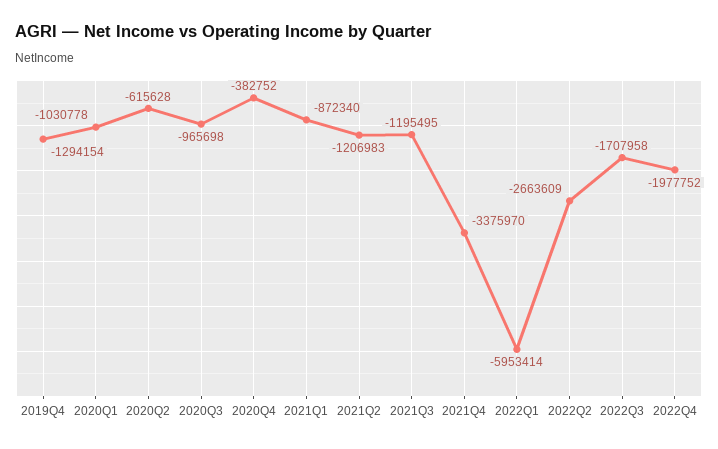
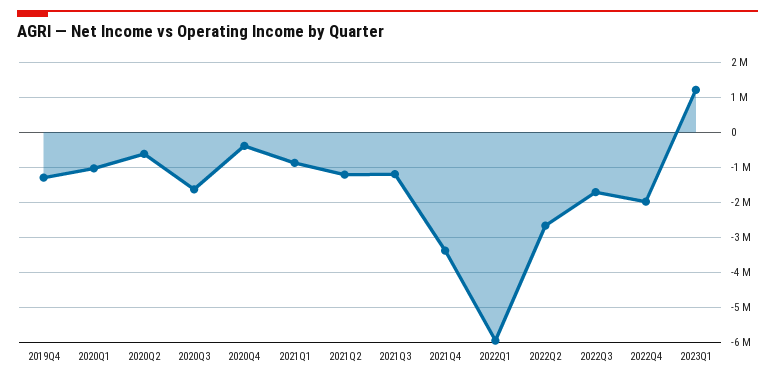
2020Q3: -965698 -> -1600000
2023Q1: none -> 1200000

